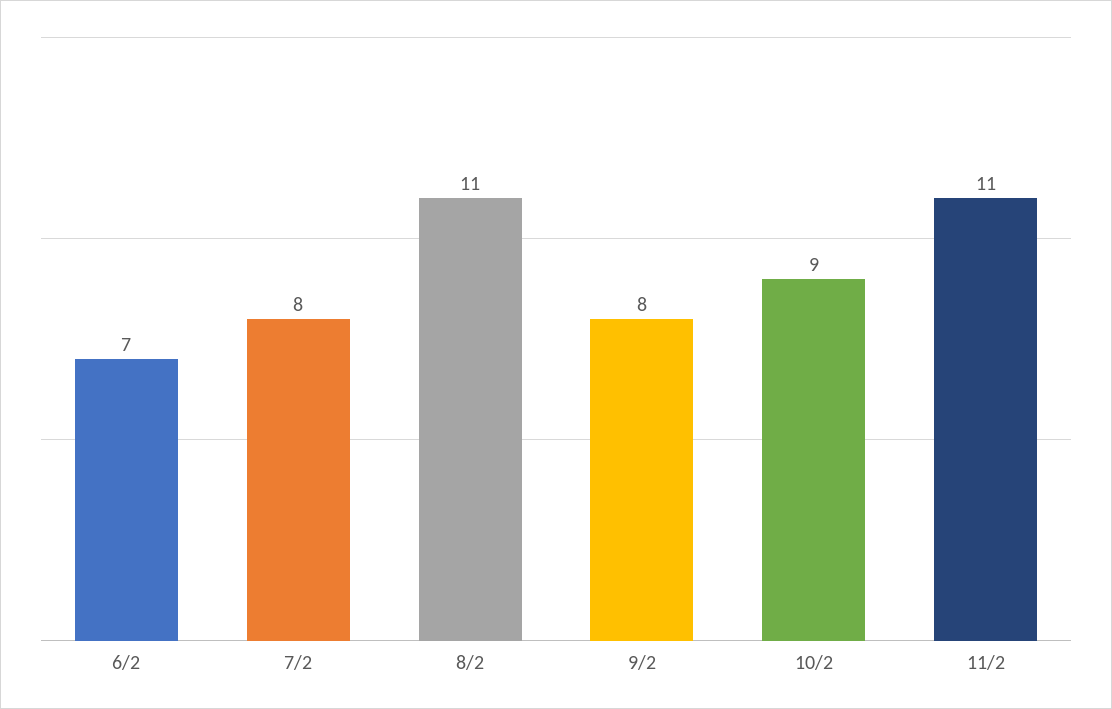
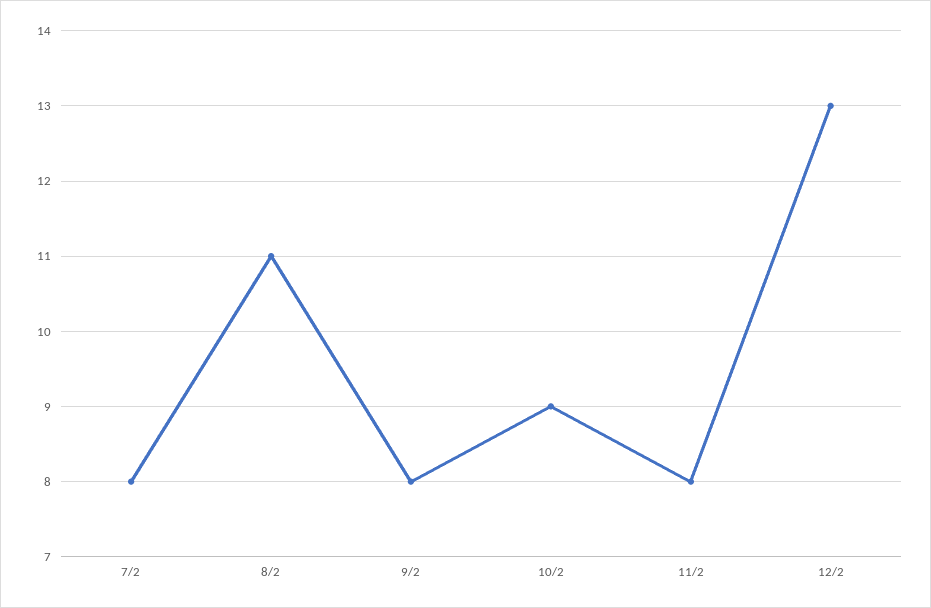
6/2: 7 -> none
11/2: 11 -> 8
12/2: none -> 13

